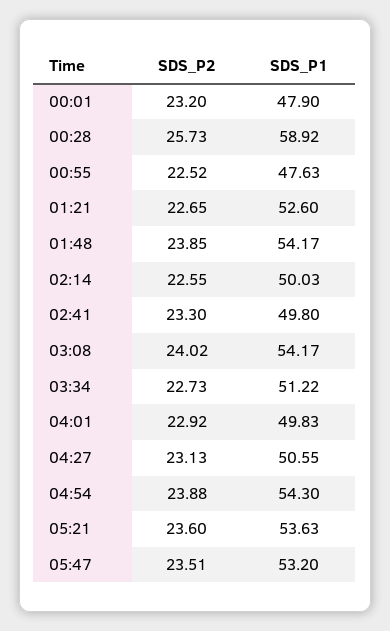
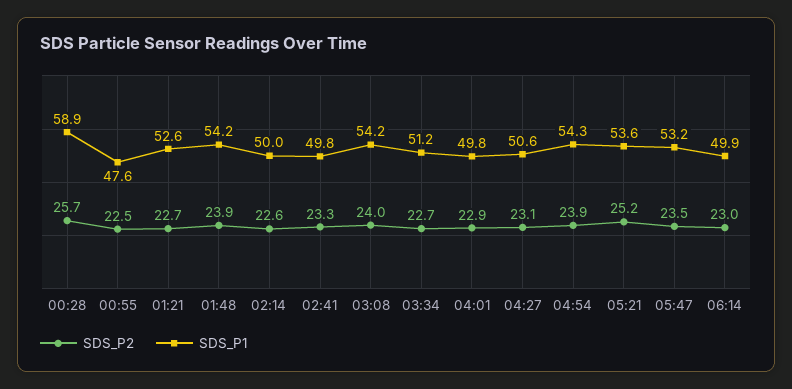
SDS_P2, 00:01: 23.2 -> none
SDS_P1, 00:01: 47.9 -> none
SDS_P2, 05:21: 23.6 -> 25.2
SDS_P2, 06:14: none -> 23
SDS_P1, 06:14: none -> 49.9

